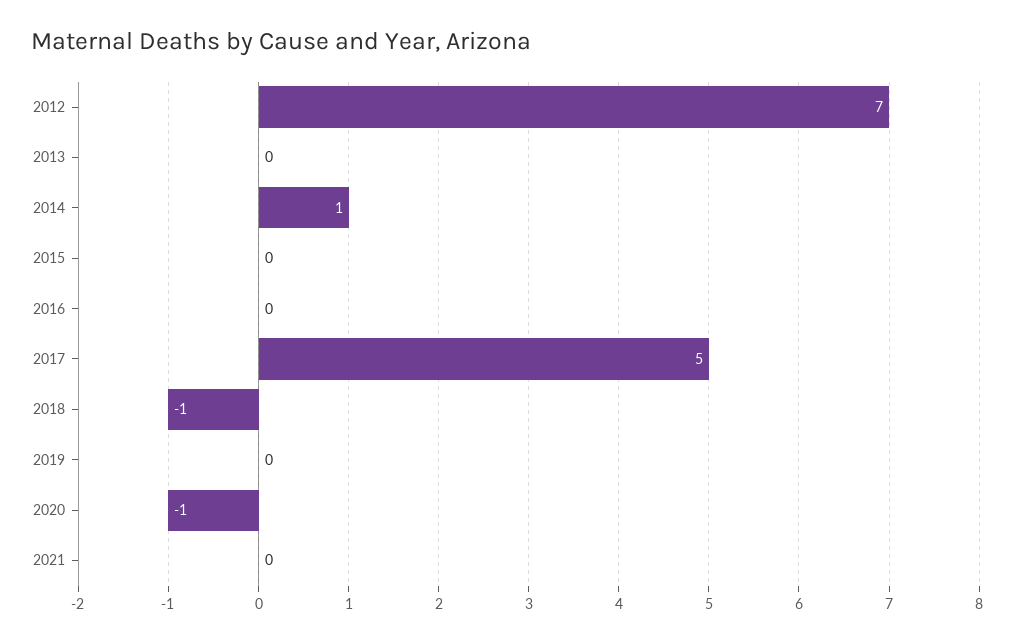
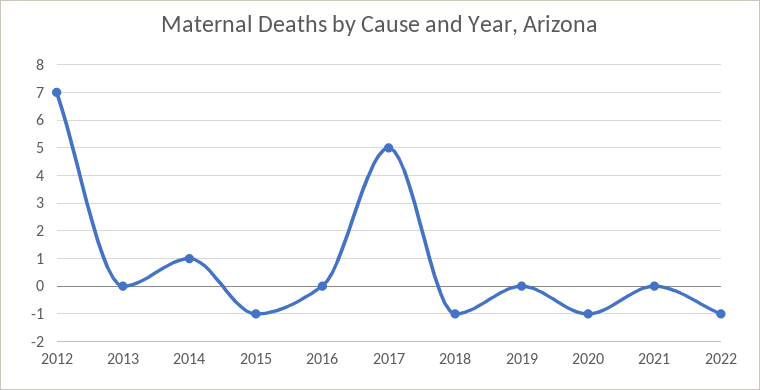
2015: 0 -> -1
2022: none -> -1

